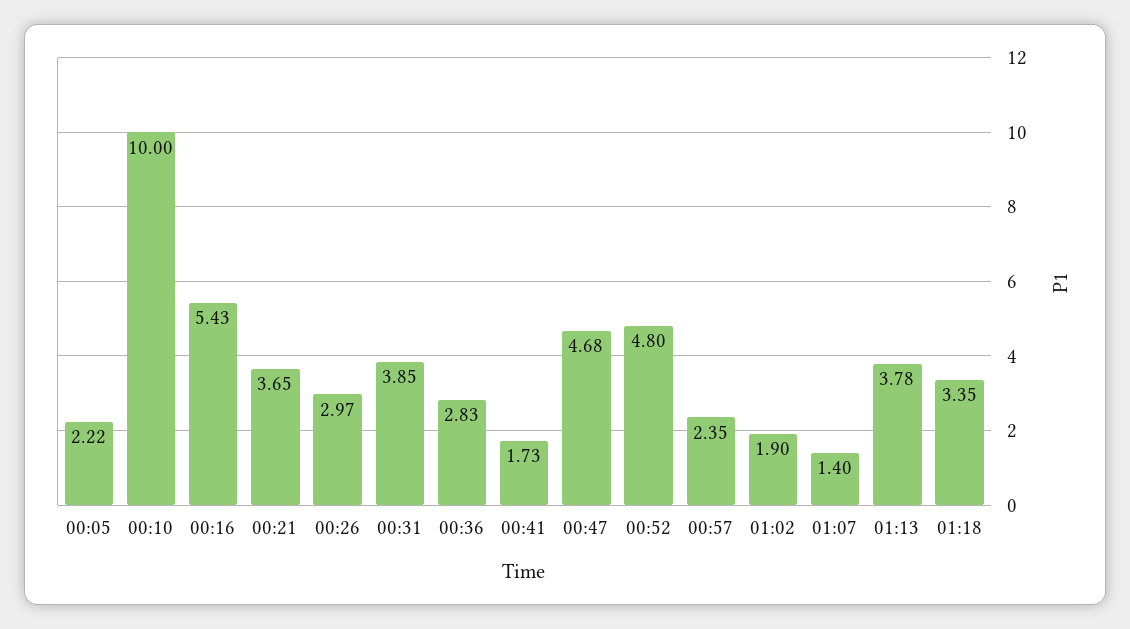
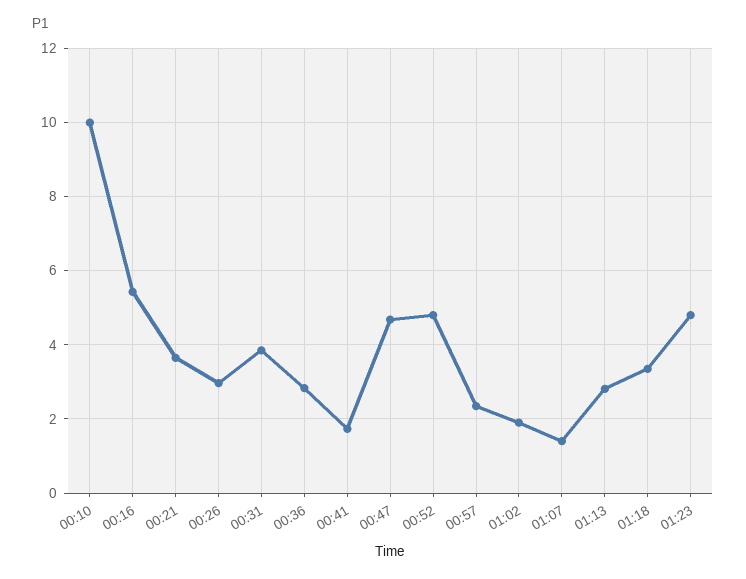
00:05: 2.22 -> none
01:13: 3.78 -> 2.8
01:23: none -> 4.8

